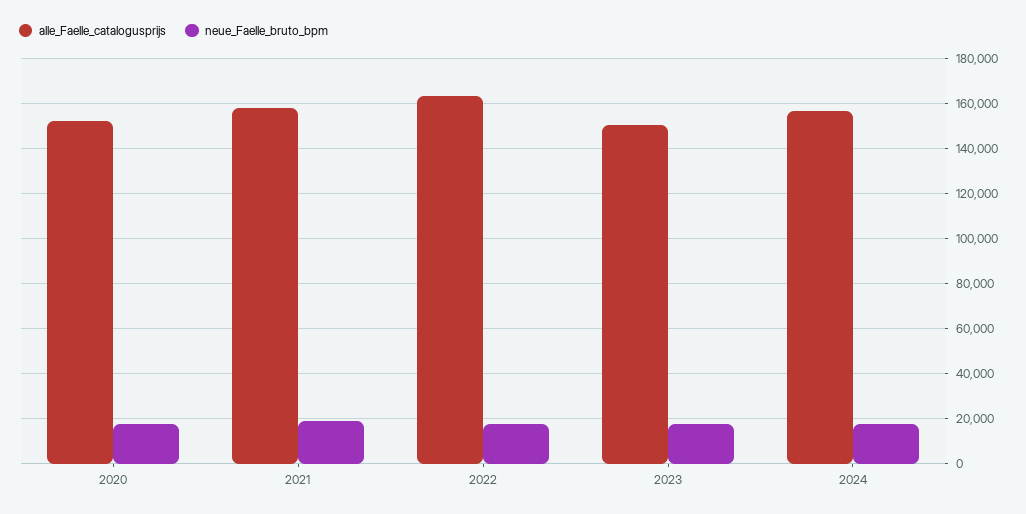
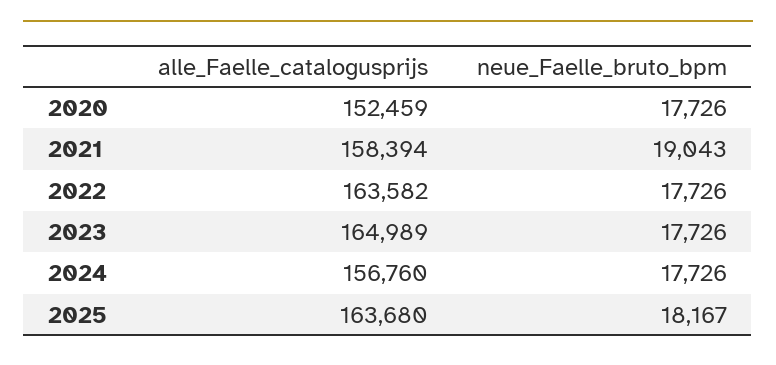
alle_Faelle_catalogusprijs, 2023: 150000 -> 164989
alle_Faelle_catalogusprijs, 2025: none -> 163680
neue_Faelle_bruto_bpm, 2025: none -> 18167

